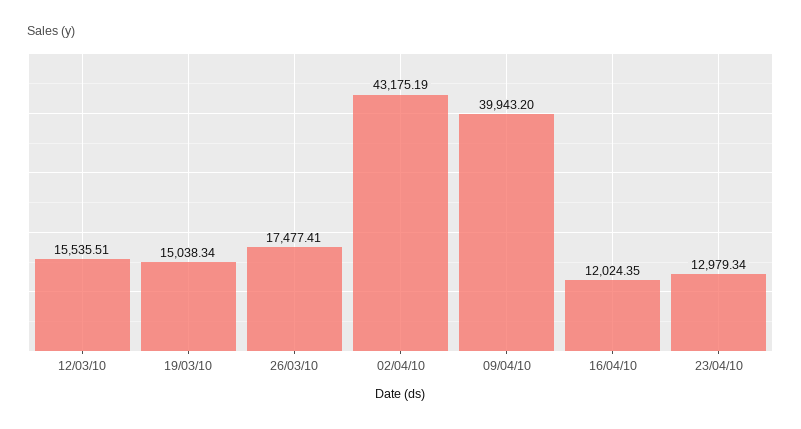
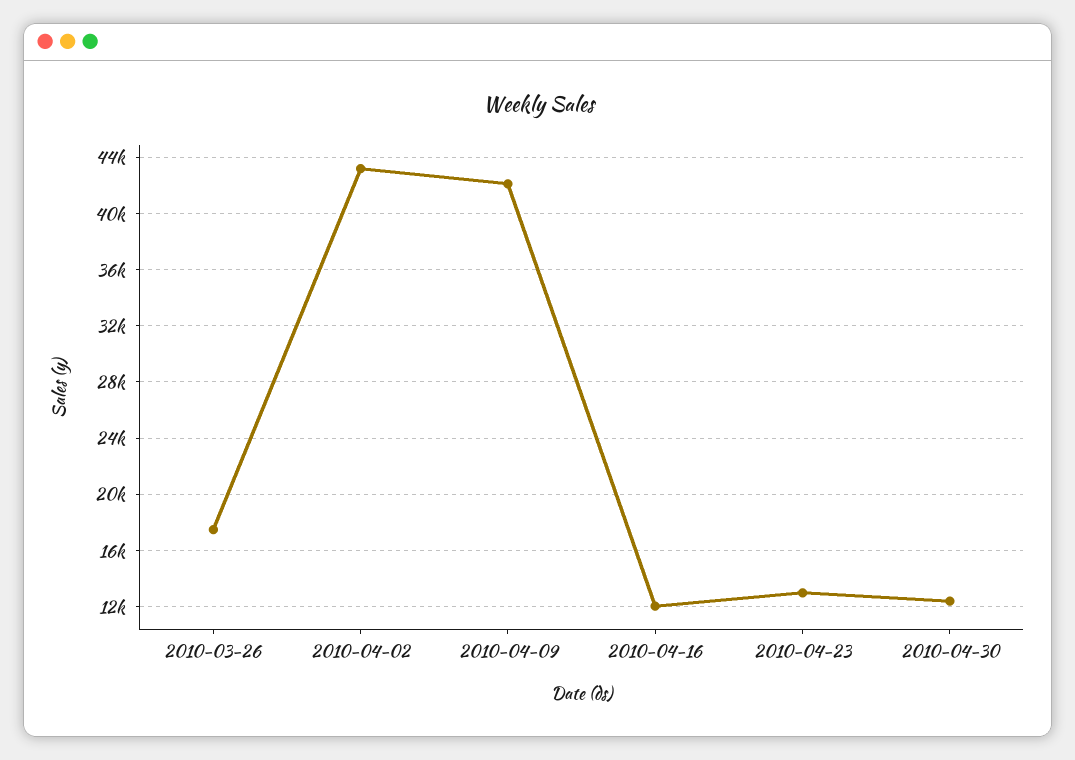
12/03/10: 15535.51 -> none
19/03/10: 15038.34 -> none
09/04/10: 39943.2 -> 42000
2010-04-30: none -> 12500

